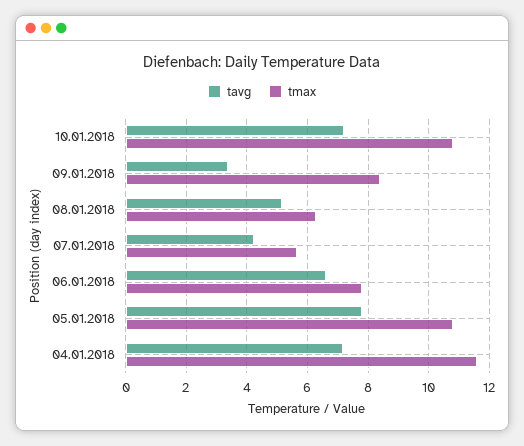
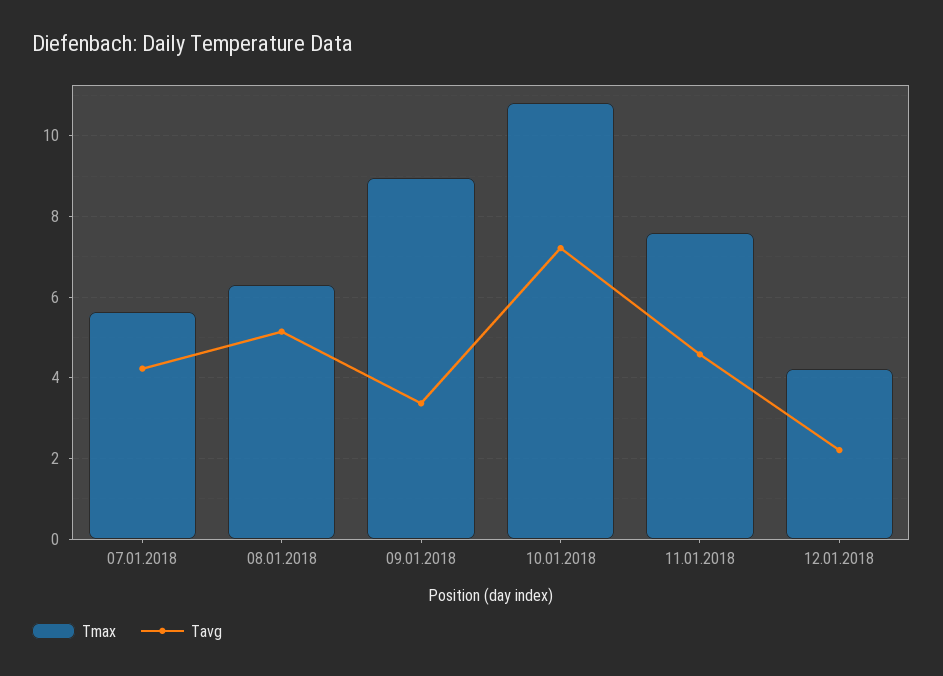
tmax, 09.01.2018: 8.4 -> 9
tavg, 06.01.2018: 6.6 -> none
tmax, 06.01.2018: 7.8 -> none
tavg, 05.01.2018: 7.8 -> none
tmax, 05.01.2018: 10.8 -> none
tavg, 04.01.2018: 7.2 -> none
tmax, 04.01.2018: 11.6 -> none
tmax, 11.01.2018: none -> 7.6
tavg, 11.01.2018: none -> 4.6
tmax, 12.01.2018: none -> 4.2
tavg, 12.01.2018: none -> 2.2

